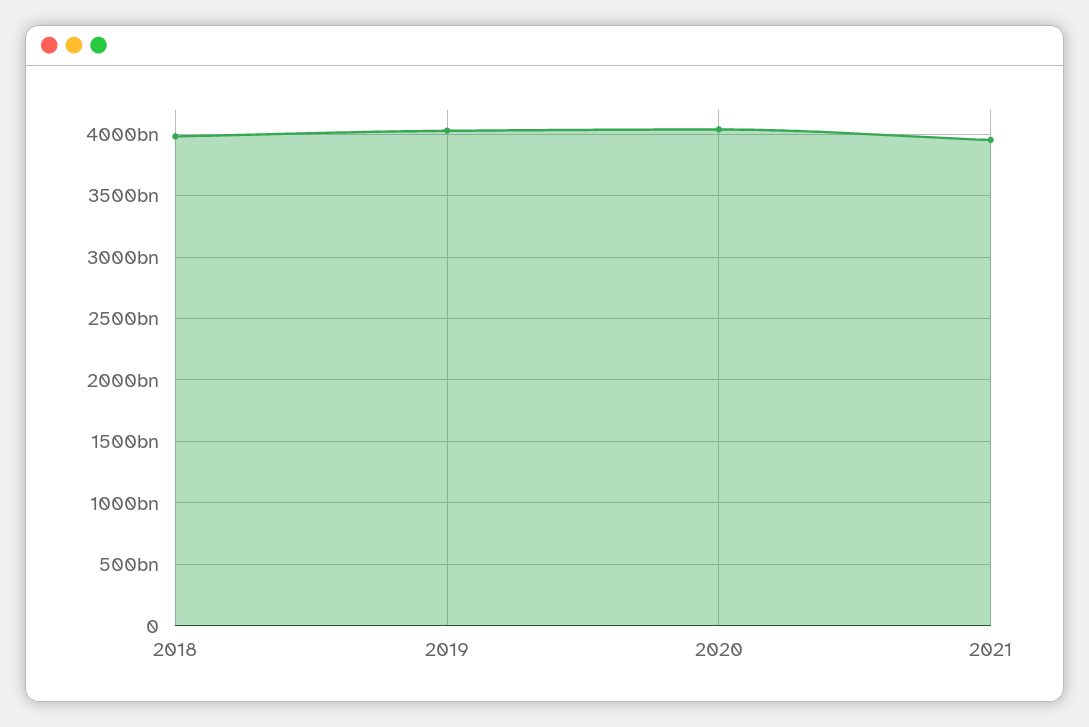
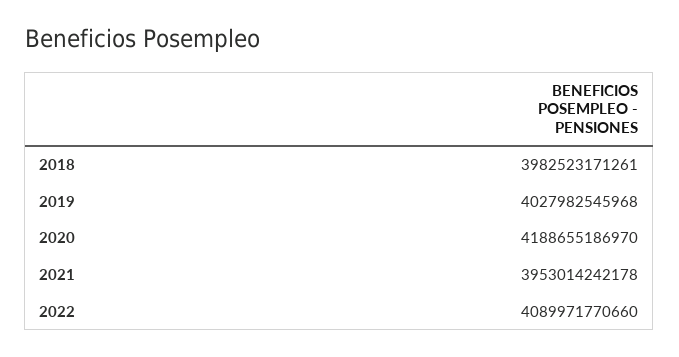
2020: 4050000000000 -> 4188655186970
2022: none -> 4089971770660

